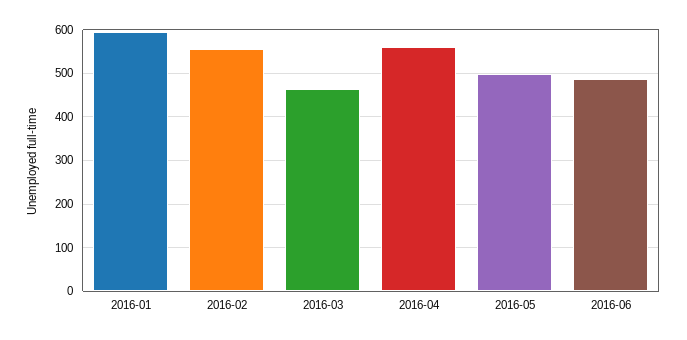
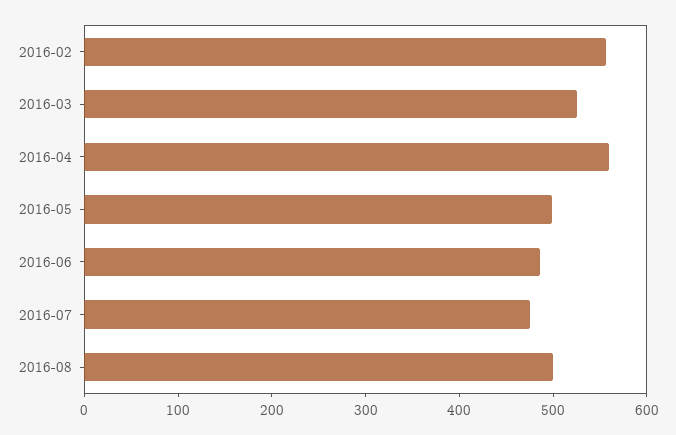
2016-01: 600 -> none
2016-03: 460 -> 520
2016-07: none -> 480
2016-08: none -> 500

